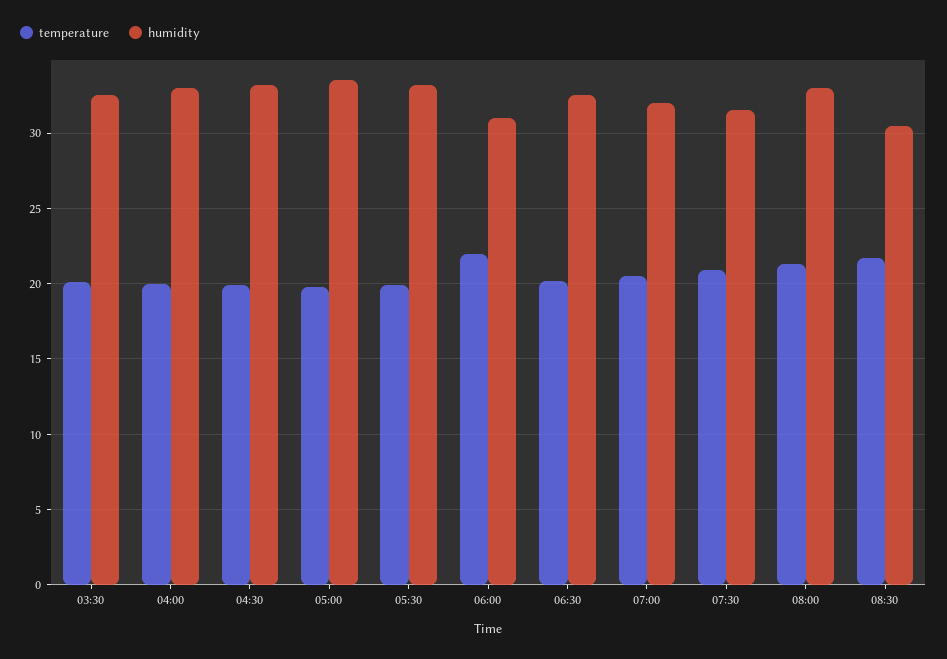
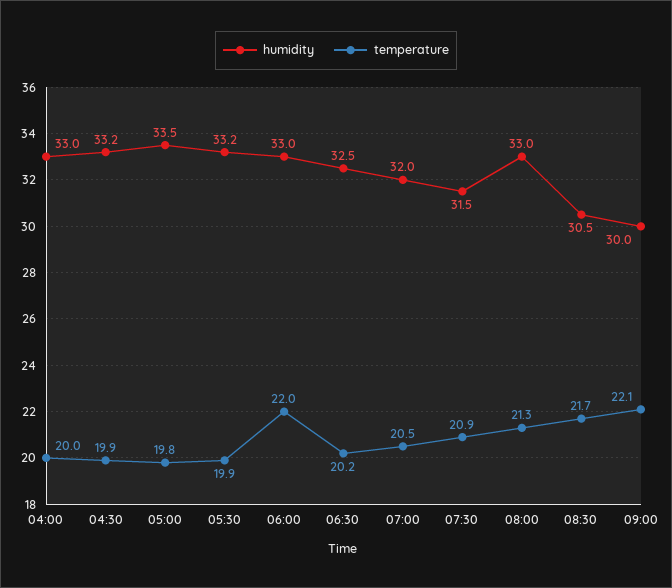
temperature, 03:30: 20 -> none
humidity, 03:30: 32.5 -> none
humidity, 06:00: 31 -> 33
humidity, 09:00: none -> 30
temperature, 09:00: none -> 22.1

